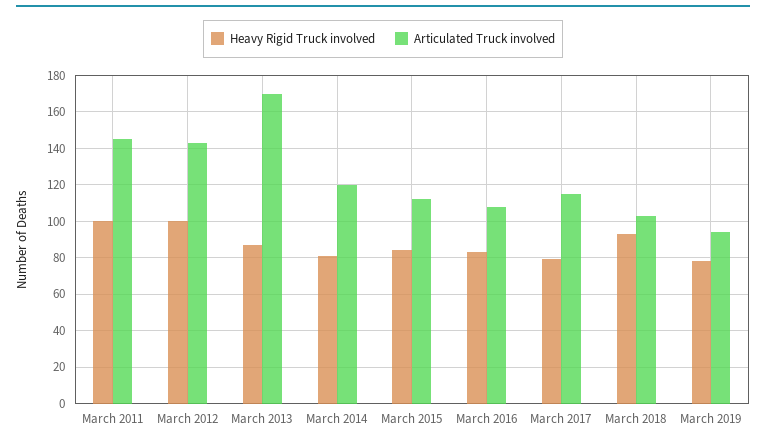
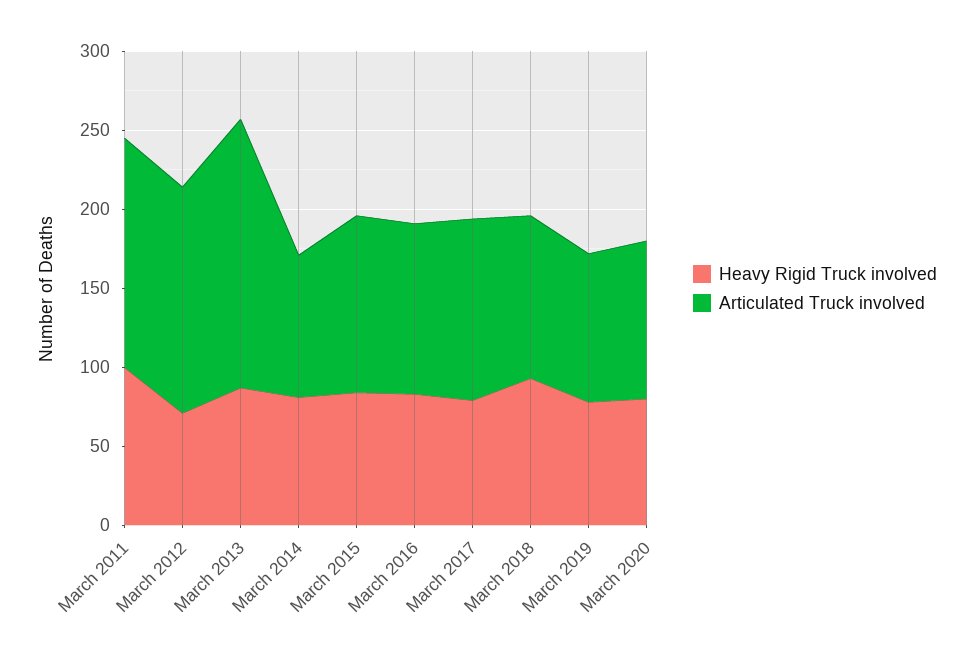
Heavy Rigid Truck involved, March 2012: 100 -> 70
Articulated Truck involved, March 2014: 120 -> 90
Heavy Rigid Truck involved, March 2020: none -> 80
Articulated Truck involved, March 2020: none -> 100

